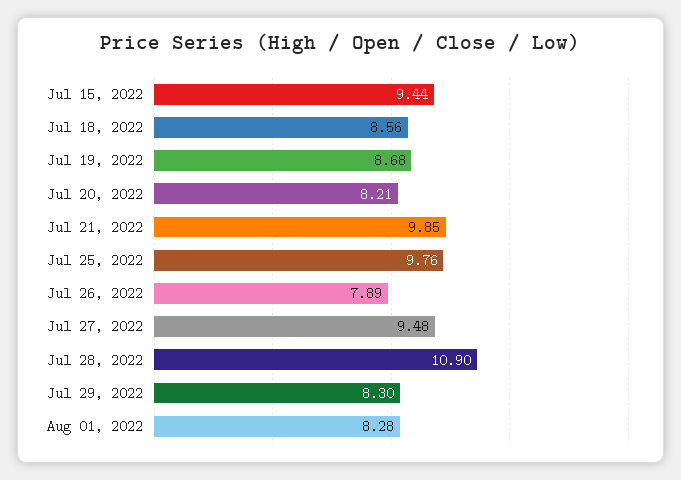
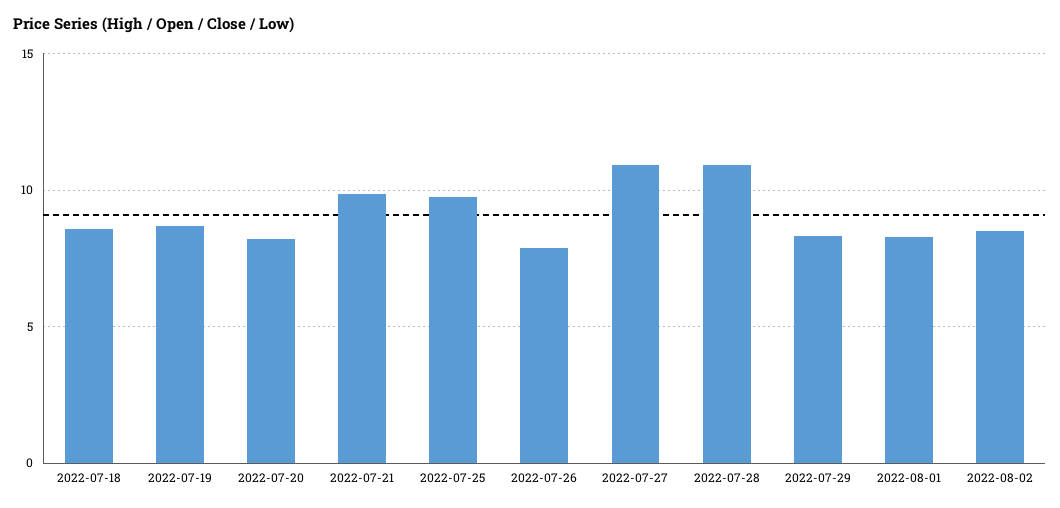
Jul 15, 2022: 9.44 -> none
Jul 27, 2022: 9.48 -> 11
2022-08-02: none -> 8.5

